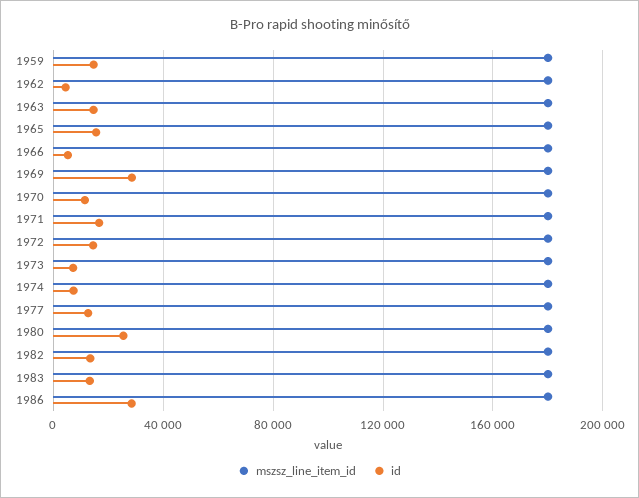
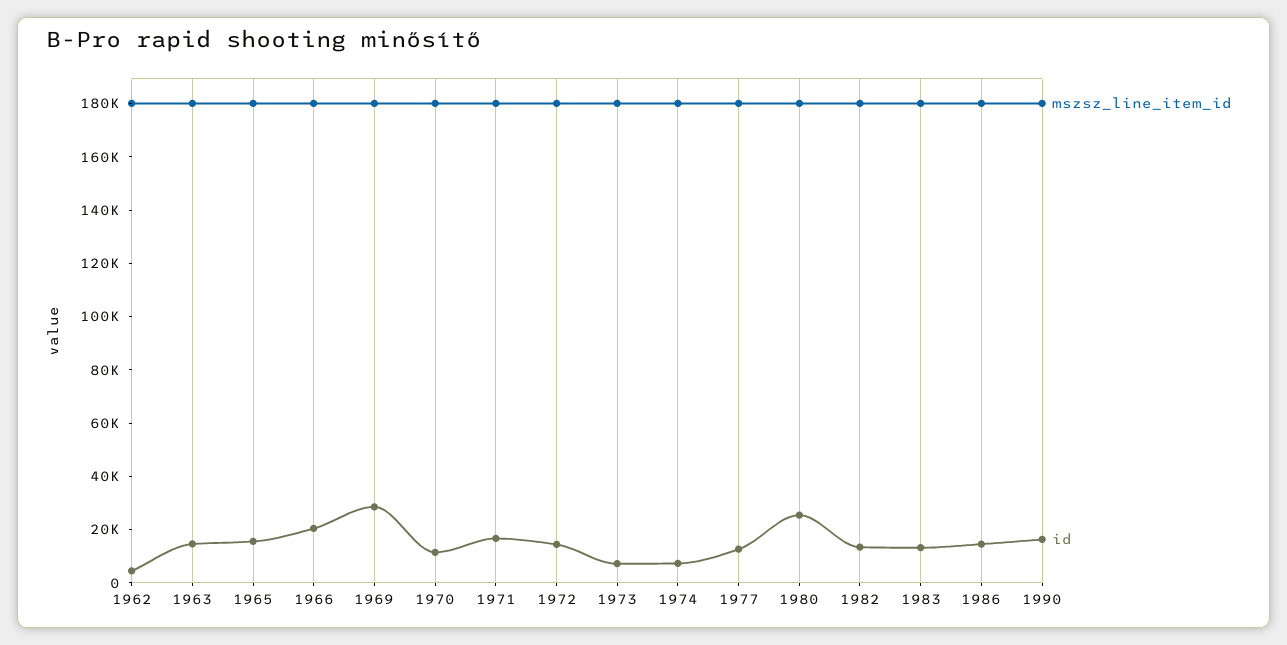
mszsz_line_item_id, 1959: 180000 -> none
id, 1959: 15000 -> none
id, 1966: 5000 -> 20000
id, 1986: 30000 -> 15000
mszsz_line_item_id, 1990: none -> 180000
id, 1990: none -> 15000

